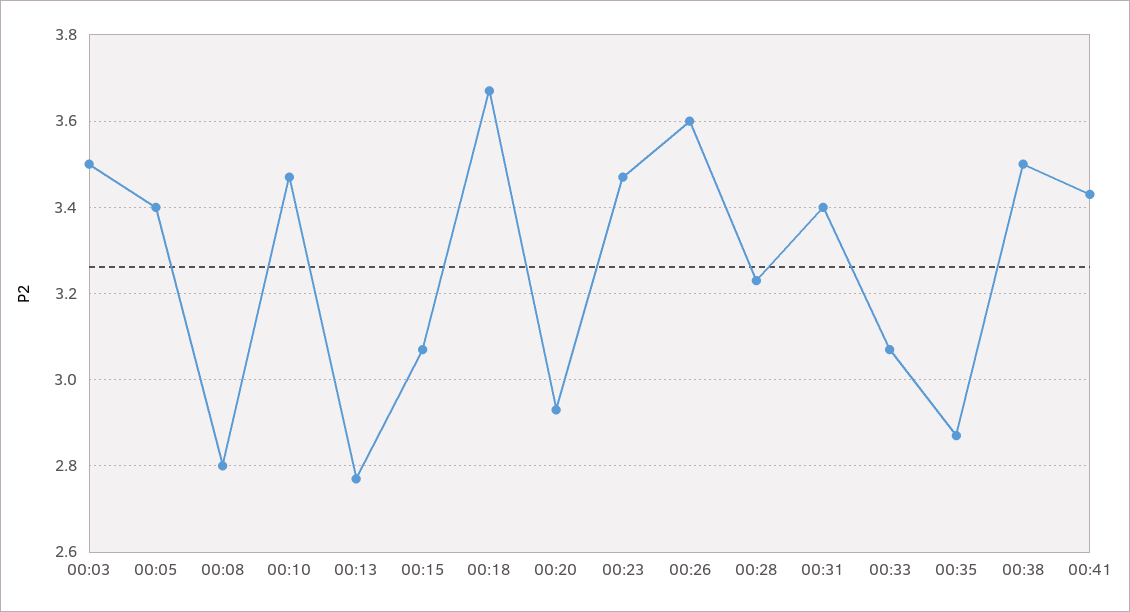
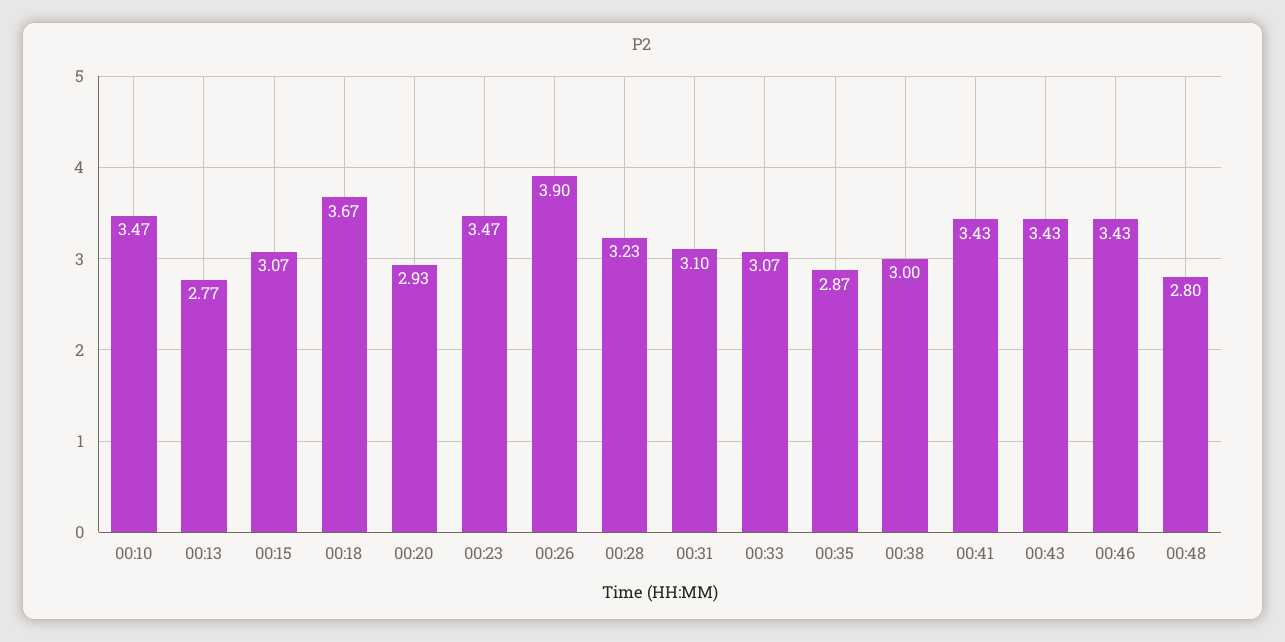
00:03: 3.5 -> none
00:05: 3.4 -> none
00:08: 2.8 -> none
00:26: 3.6 -> 3.9
00:31: 3.4 -> 3.1
00:38: 3.5 -> 3
00:43: none -> 3.43
00:46: none -> 3.43
00:48: none -> 2.8

